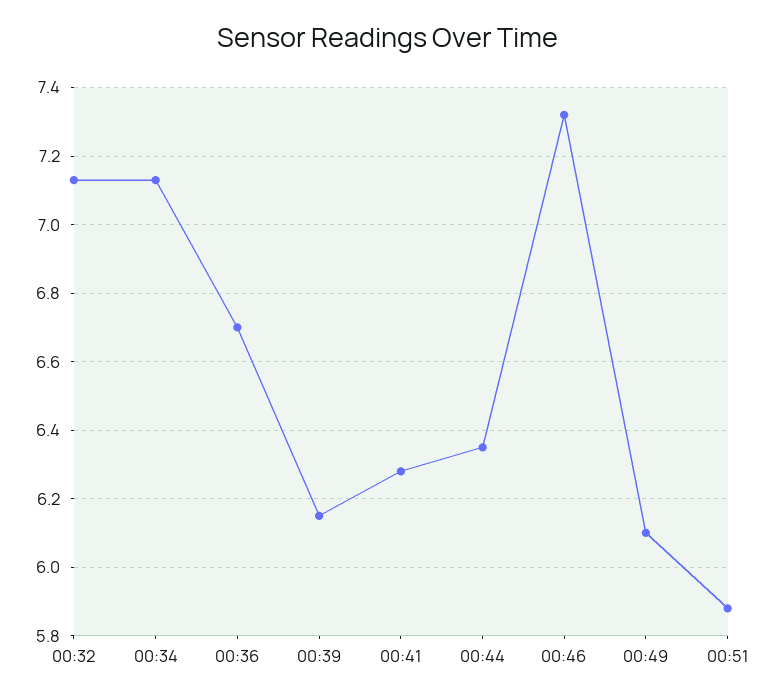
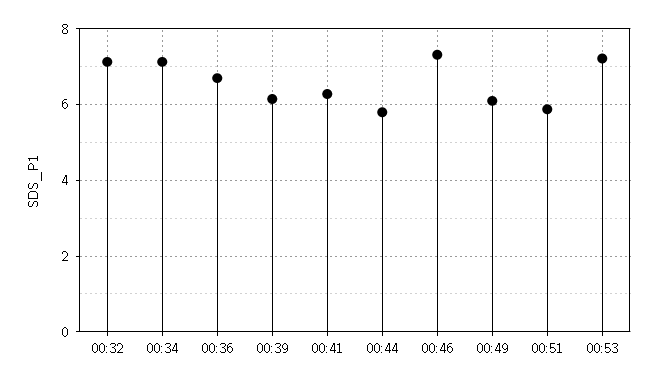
00:44: 6.35 -> 5.8
00:53: none -> 7.2

